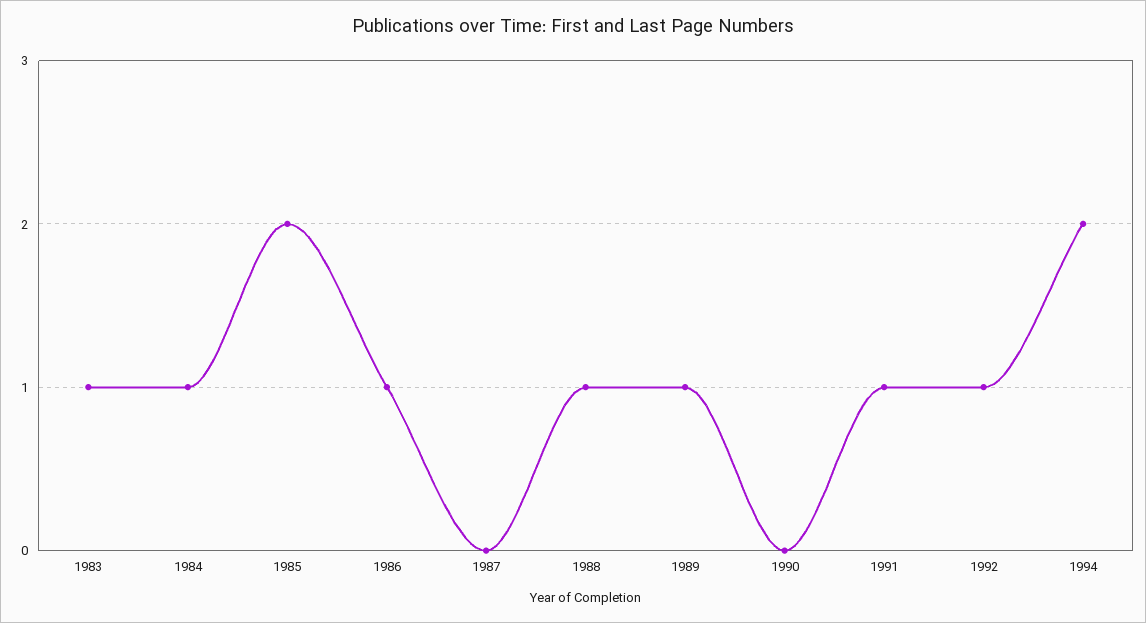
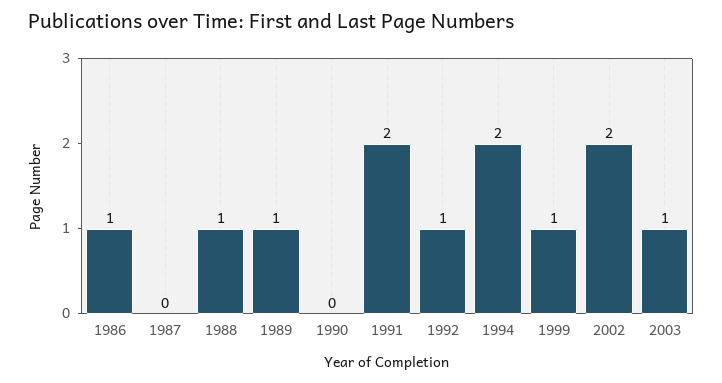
1983: 1 -> none
1984: 1 -> none
1985: 2 -> none
1991: 1 -> 2
1999: none -> 1
2002: none -> 2
2003: none -> 1

